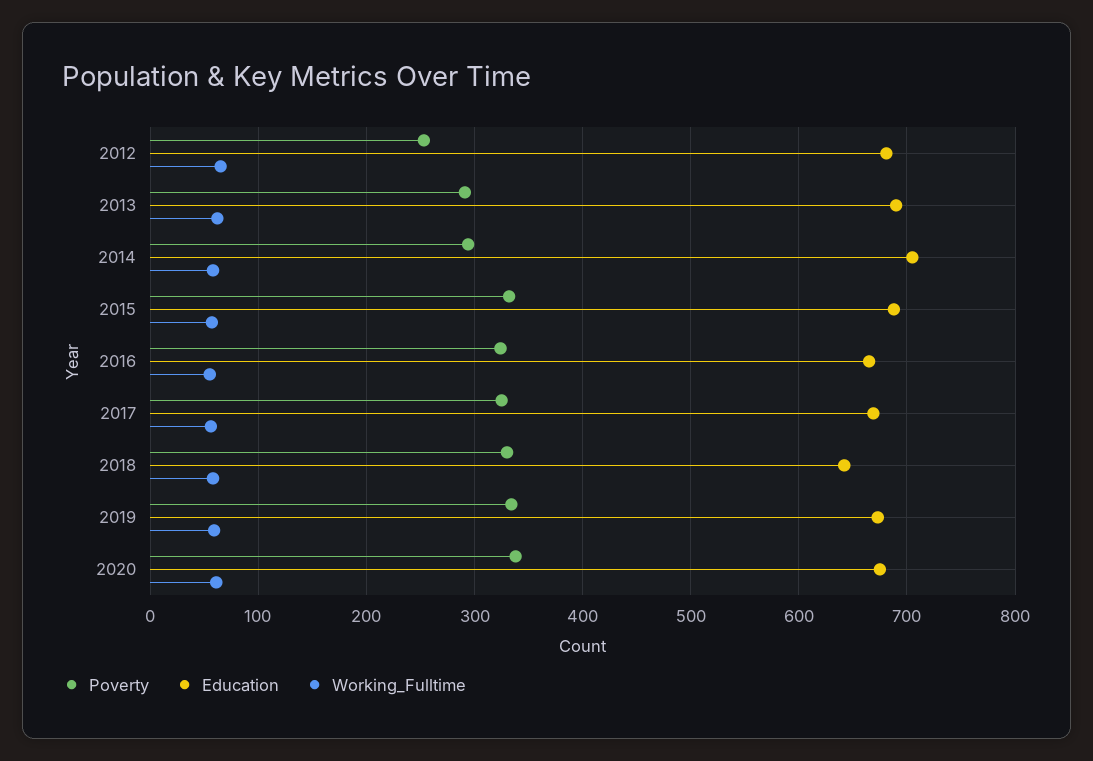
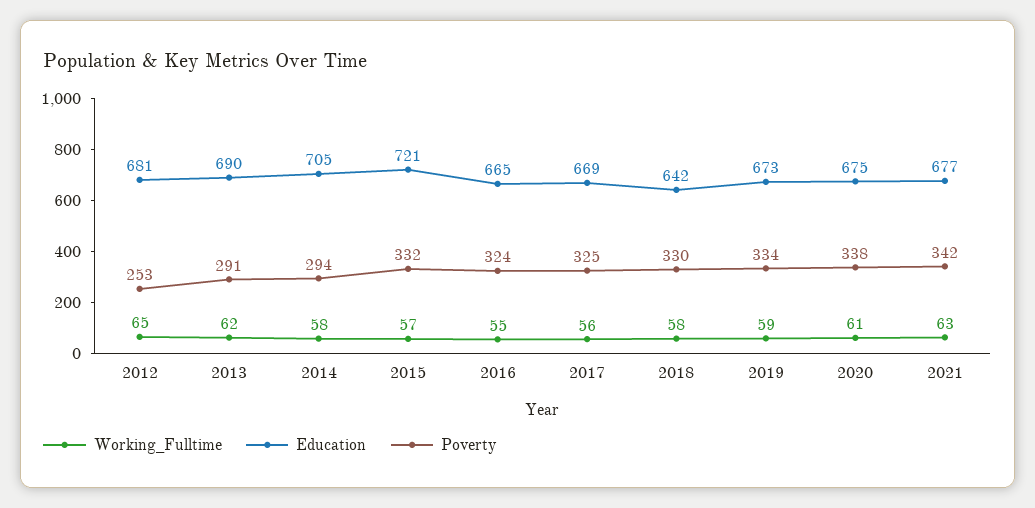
Education, 2015: 690 -> 721
Working_Fulltime, 2021: none -> 63
Education, 2021: none -> 677
Poverty, 2021: none -> 342

